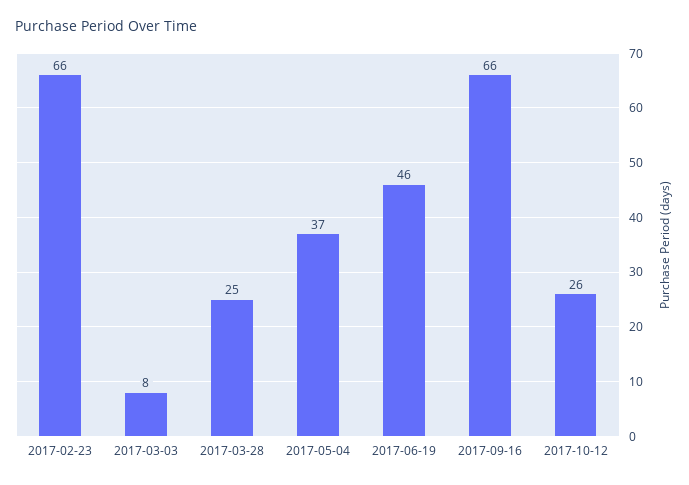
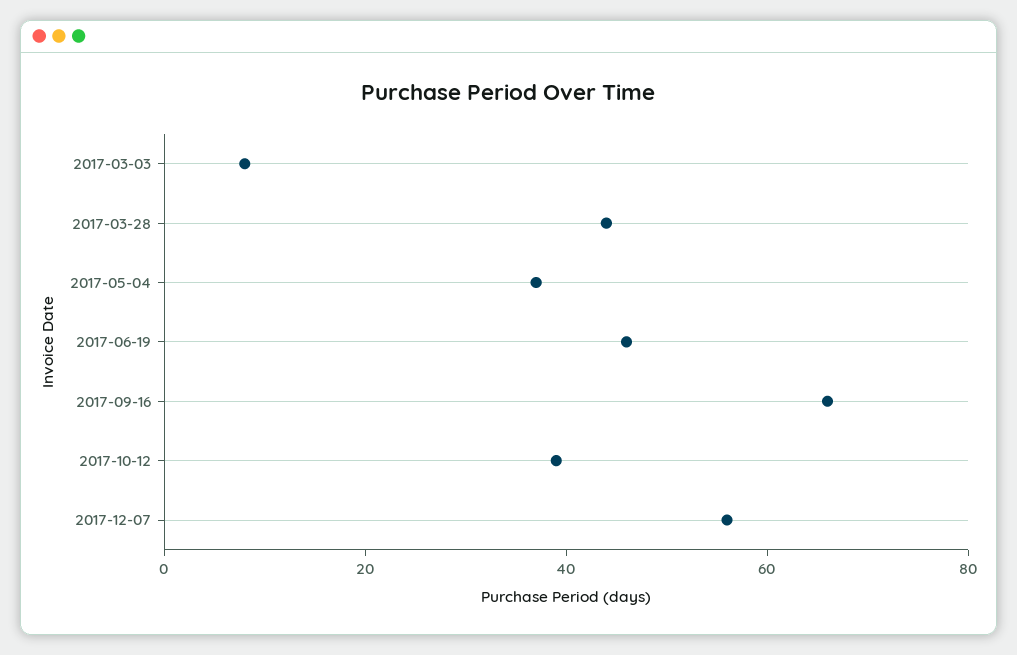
2017-02-23: 66 -> none
2017-03-28: 25 -> 45
2017-10-12: 26 -> 40
2017-12-07: none -> 55

